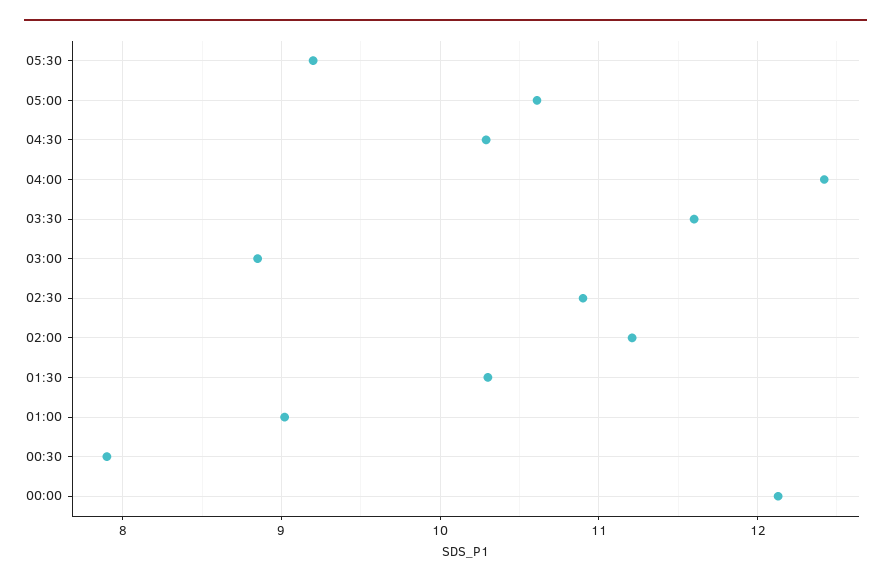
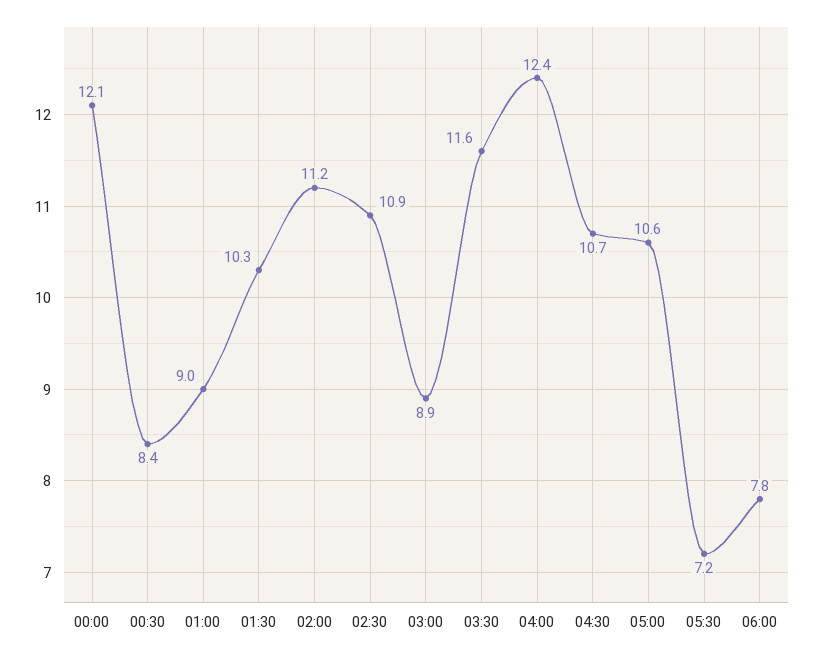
05:30: 9.2 -> 7.2
04:30: 10.3 -> 10.7
00:30: 7.9 -> 8.4
06:00: none -> 7.8

